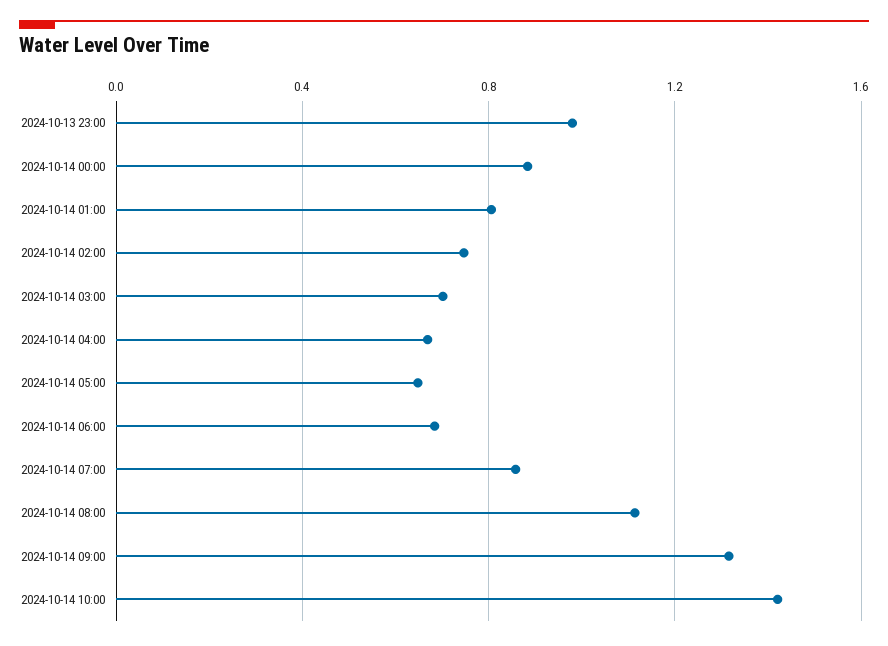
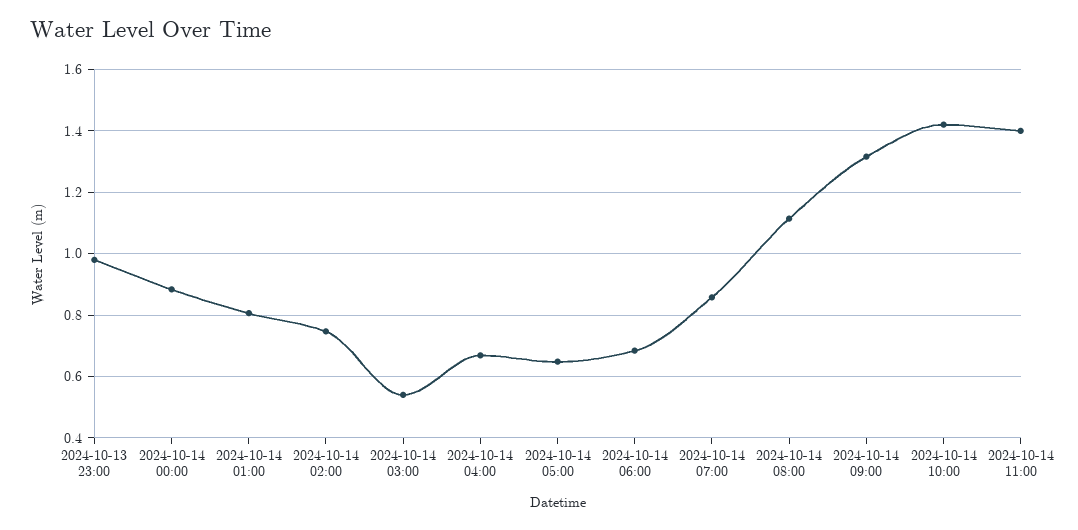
2024-10-14 03:00: 0.7 -> 0.54
2024-10-14 11:00: none -> 1.4

